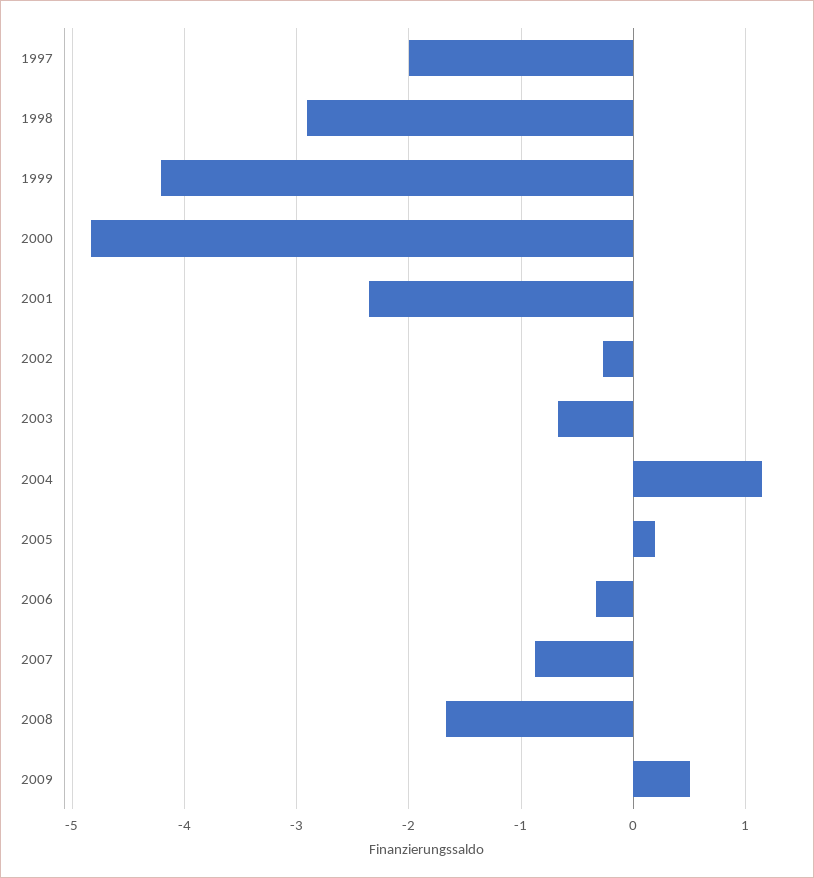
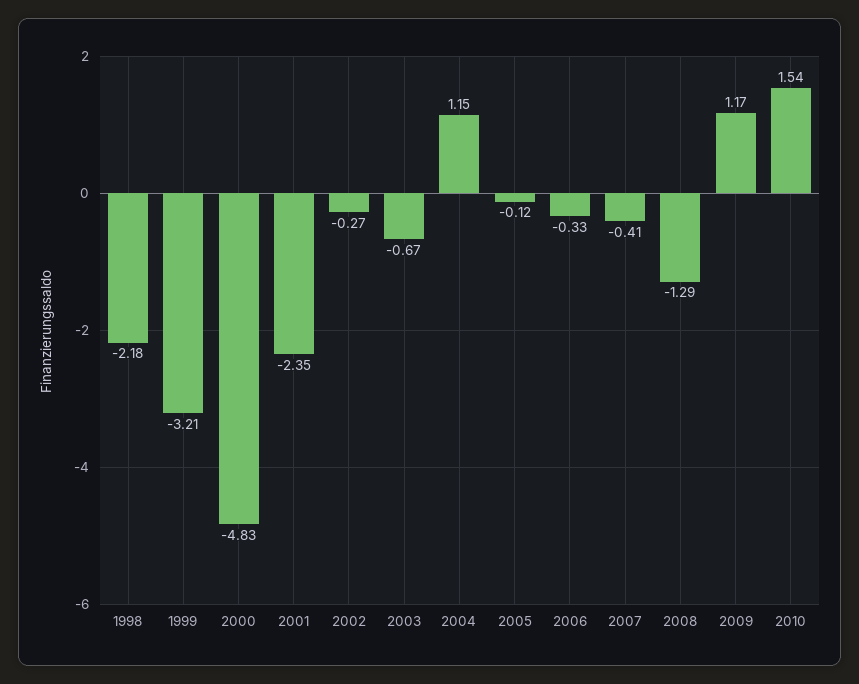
1997: -2 -> none
1998: -2.9 -> -2.18
1999: -4.2 -> -3.21
2005: 0.2 -> -0.12
2007: -0.9 -> -0.41
2008: -1.7 -> -1.29
2009: 0.5 -> 1.17
2010: none -> 1.54

